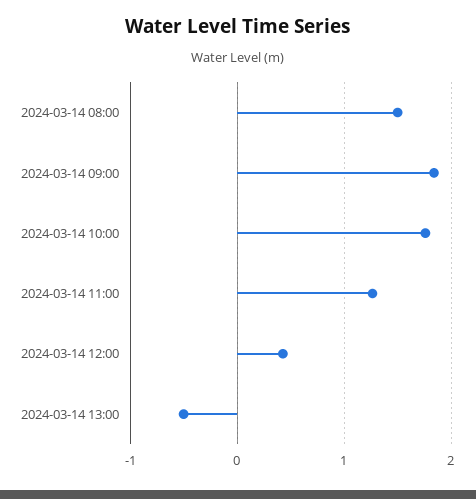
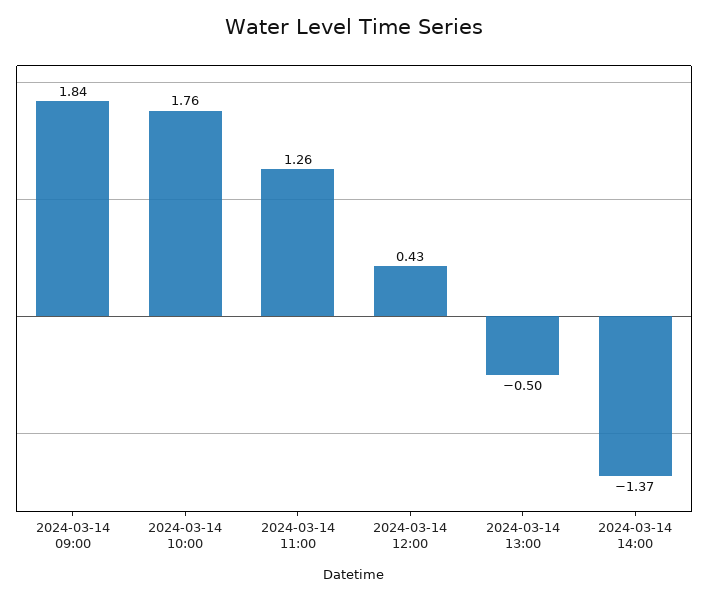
2024-03-14 08:00: 1.5 -> none
2024-03-14 14:00: none -> -1.37

